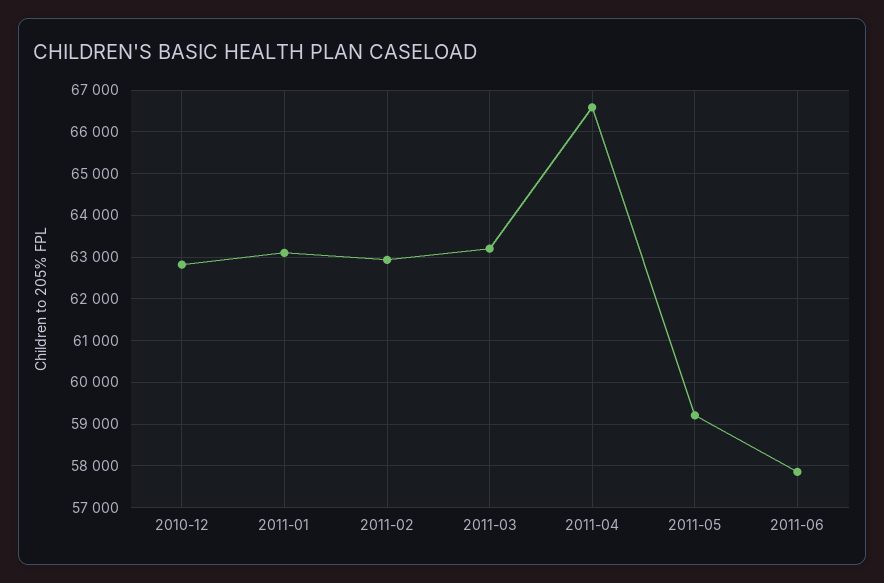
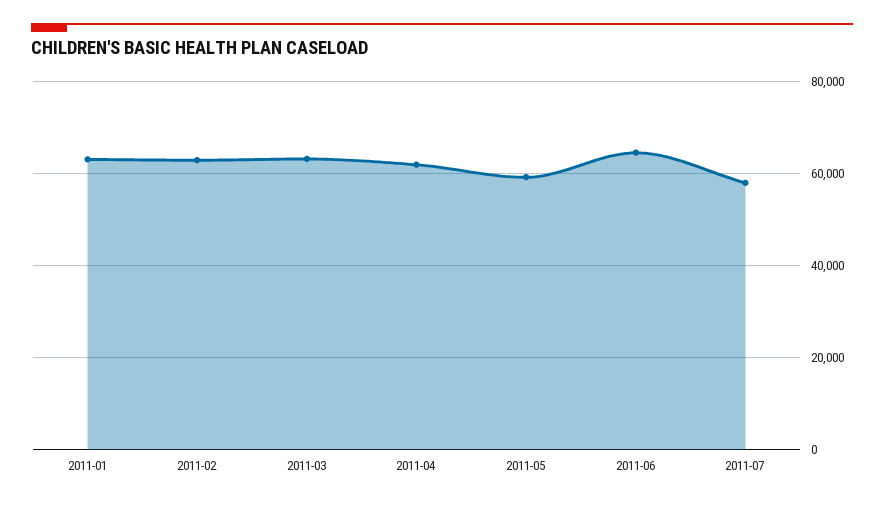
2010-12: 62800 -> none
2011-04: 66600 -> 62000
2011-06: 57800 -> 64000
2011-07: none -> 58000

